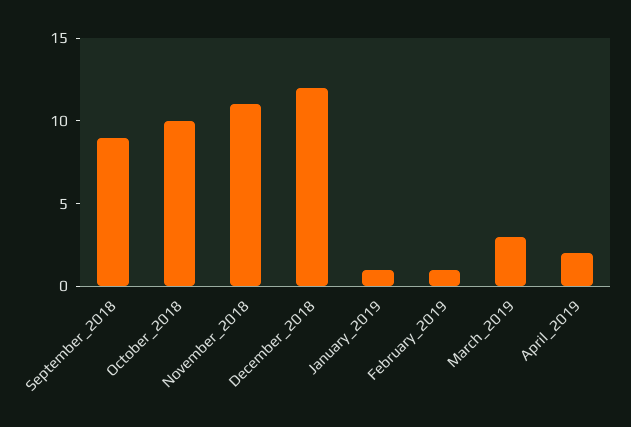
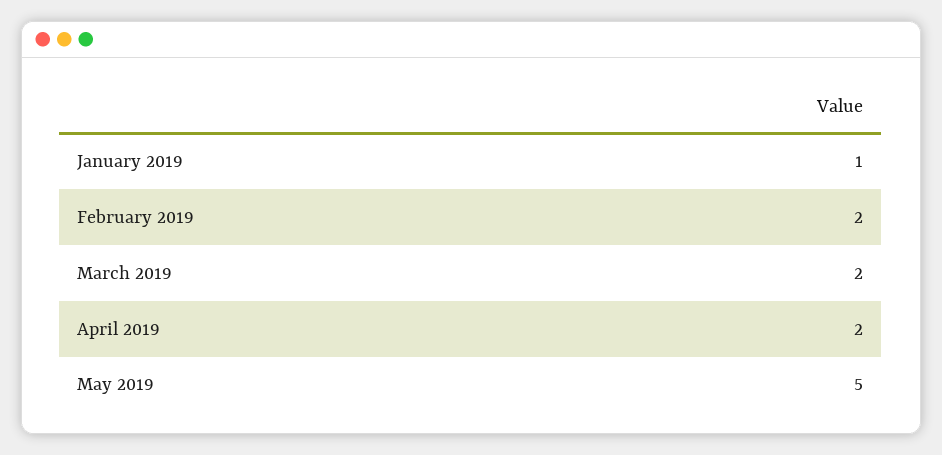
September_2018: 9 -> none
October_2018: 10 -> none
November_2018: 11 -> none
December_2018: 12 -> none
February_2019: 1 -> 2
March_2019: 3 -> 2
May 2019: none -> 5

